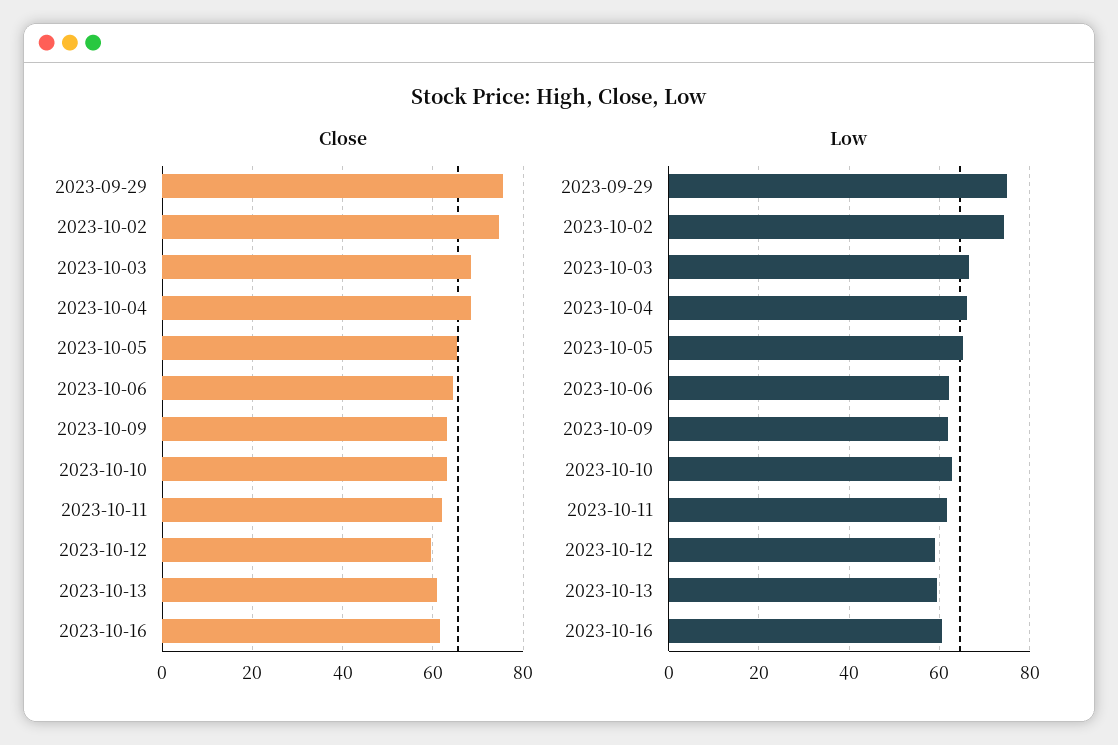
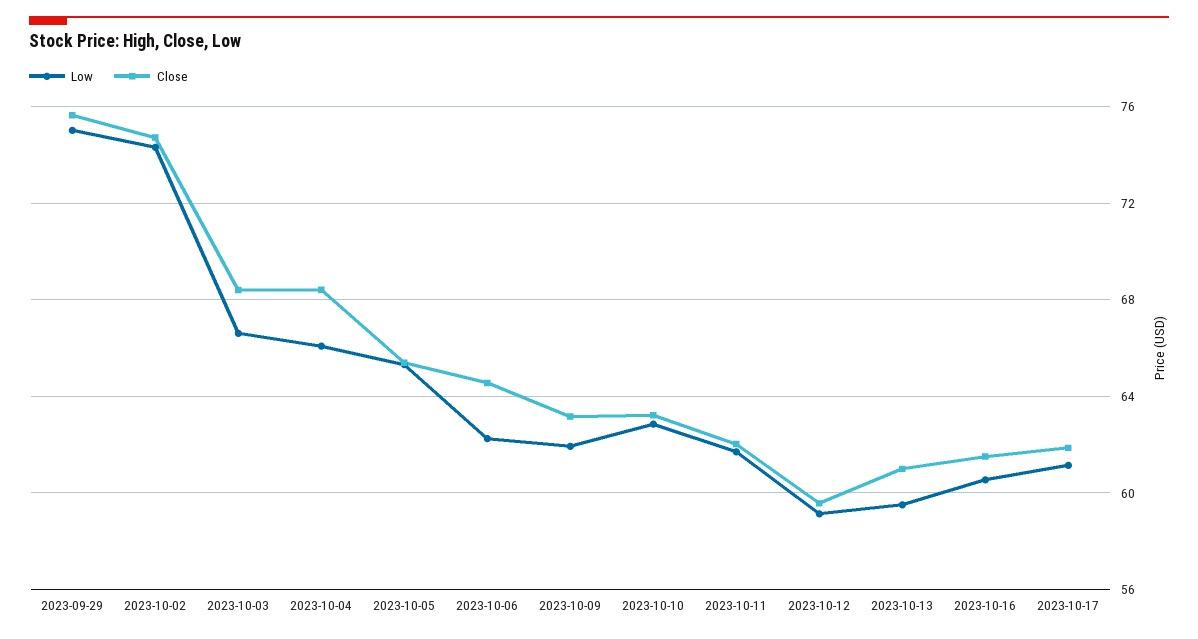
Low, 2023-10-17: none -> 61
Close, 2023-10-17: none -> 62

